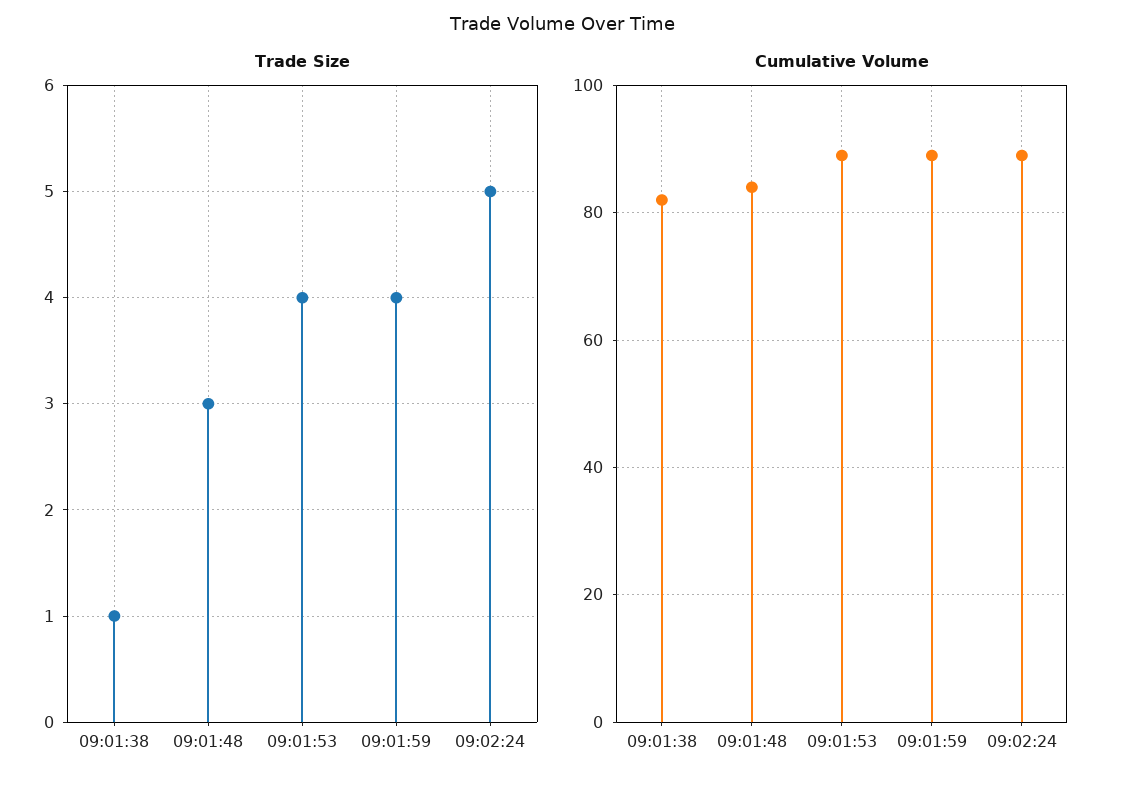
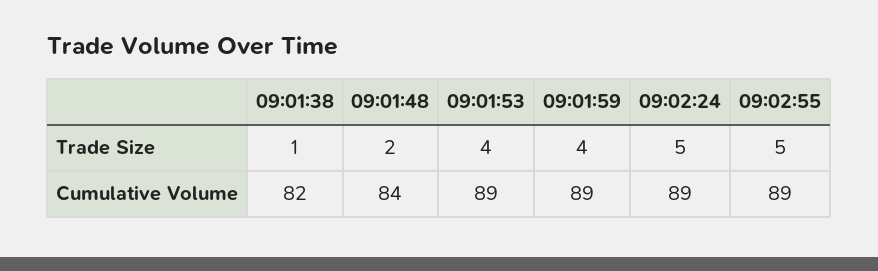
Trade Size, 09:01:48: 3 -> 2
Trade Size, 09:02:55: none -> 5
Cumulative Volume, 09:02:55: none -> 89

